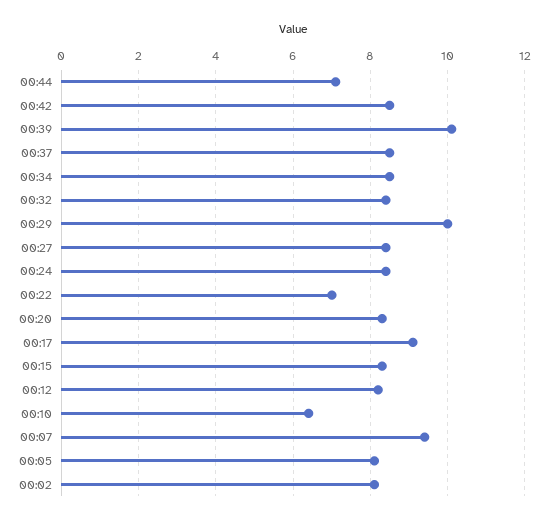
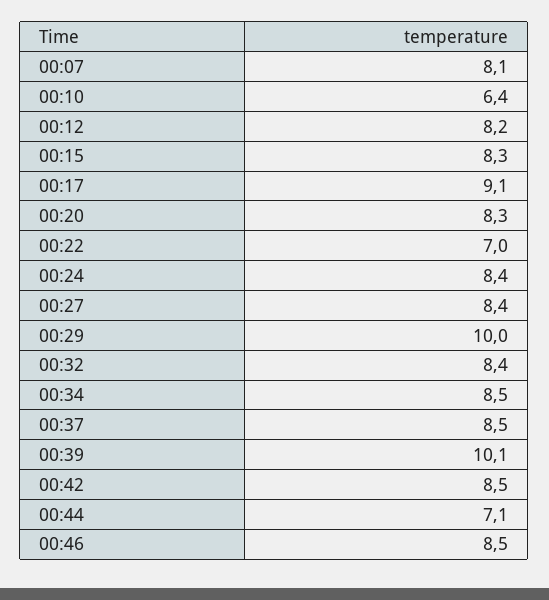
00:07: 9.5 -> 8.1
00:05: 8 -> none
00:02: 8 -> none
00:46: none -> 8.5

